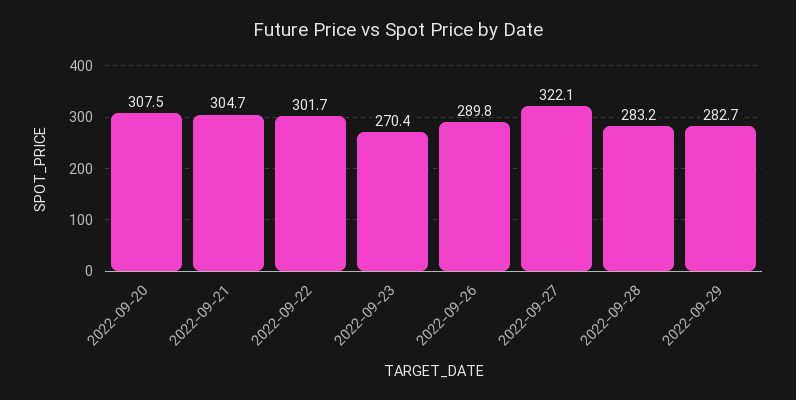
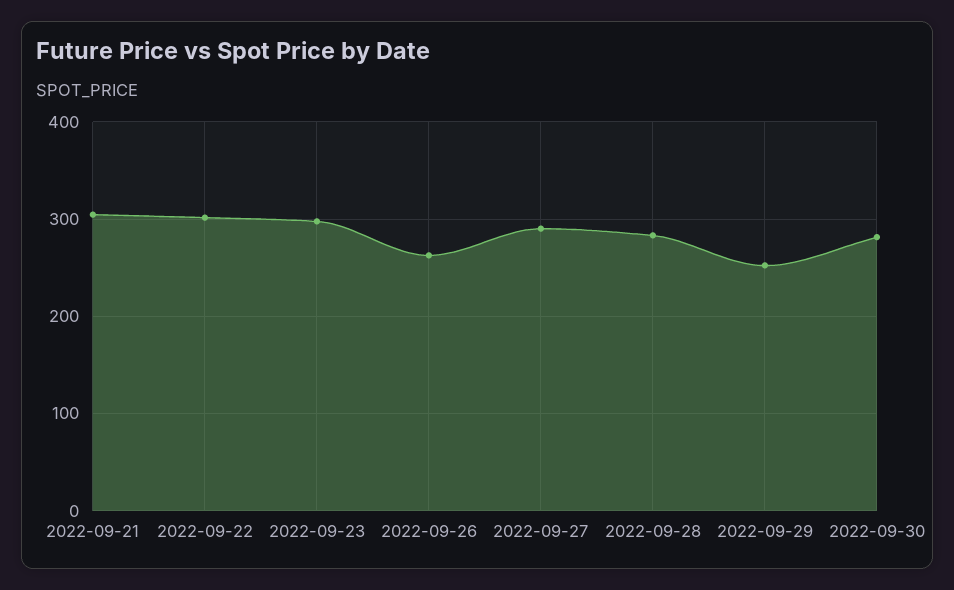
2022-09-20: 307.5 -> none
2022-09-23: 270.4 -> 300
2022-09-26: 289.8 -> 260
2022-09-27: 322.1 -> 290
2022-09-29: 282.7 -> 250
2022-09-30: none -> 280

